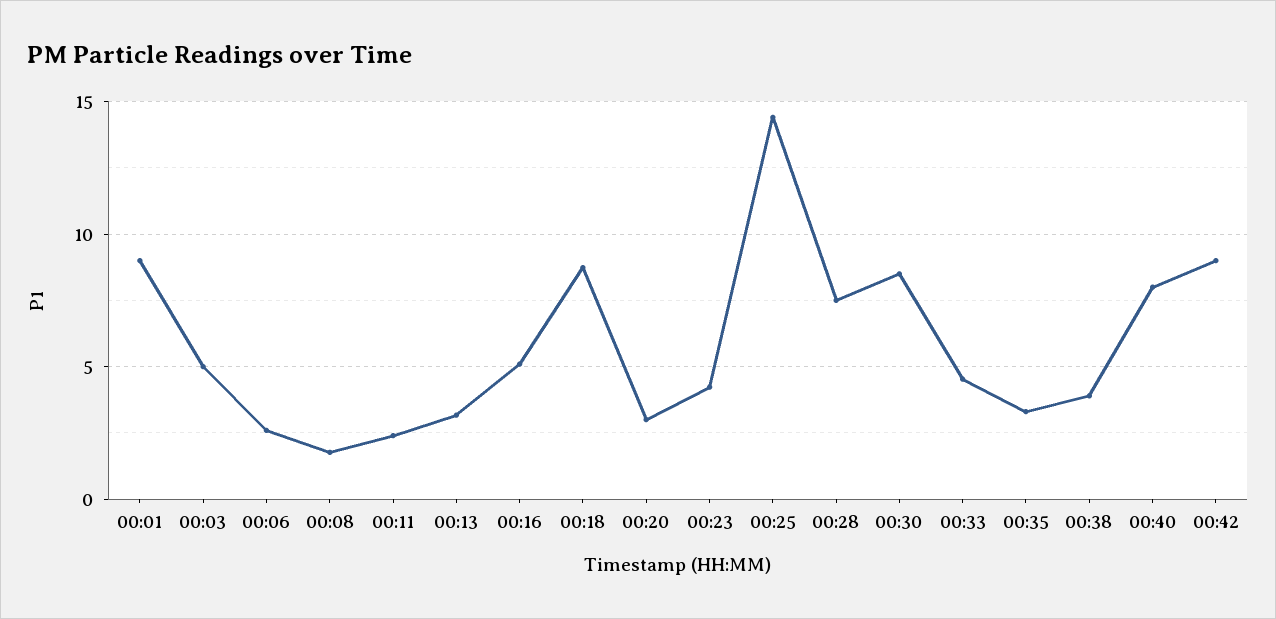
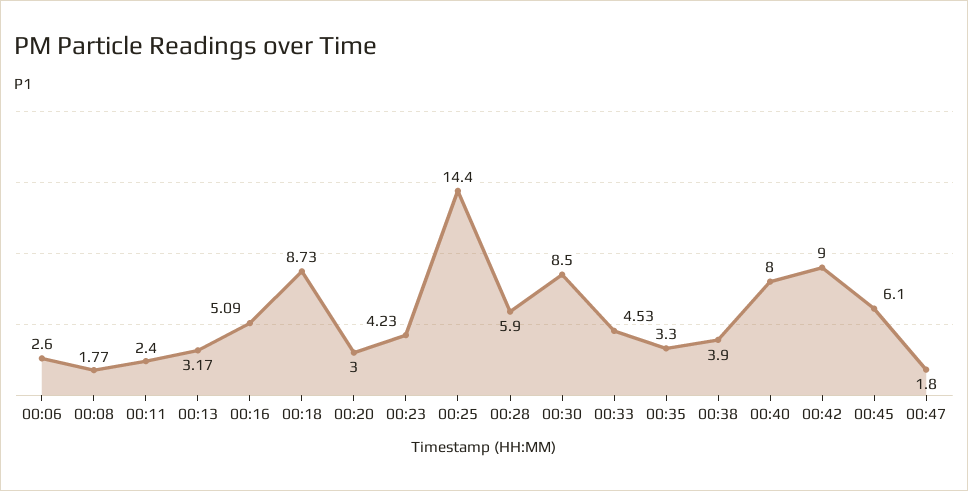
00:01: 9 -> none
00:03: 5 -> none
00:28: 7.5 -> 5.9
00:45: none -> 6.1
00:47: none -> 1.8

